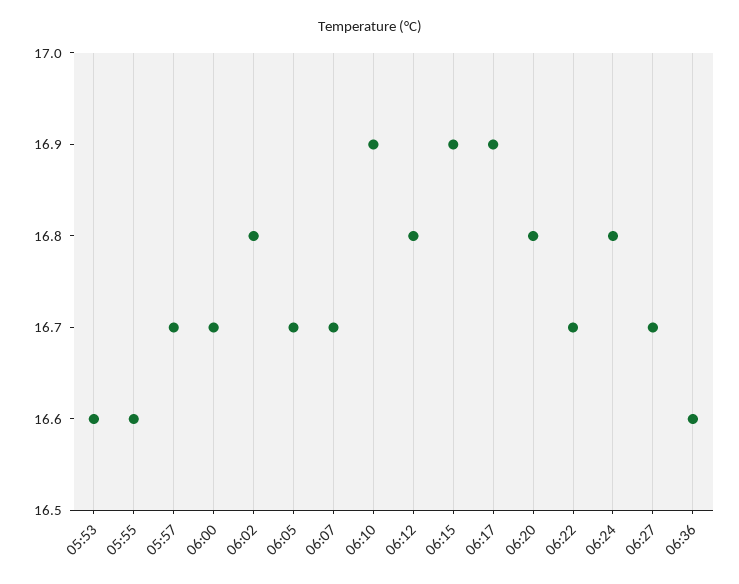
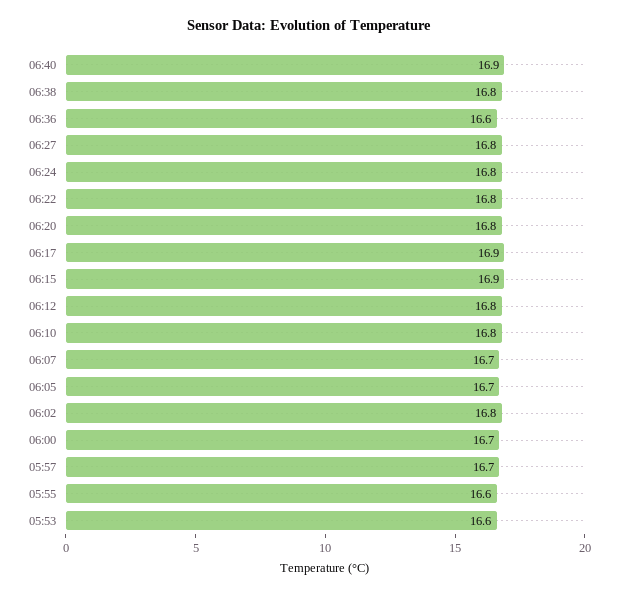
06:10: 16.9 -> 16.8
06:22: 16.7 -> 16.8
06:27: 16.7 -> 16.8
06:40: none -> 16.9
06:38: none -> 16.8

